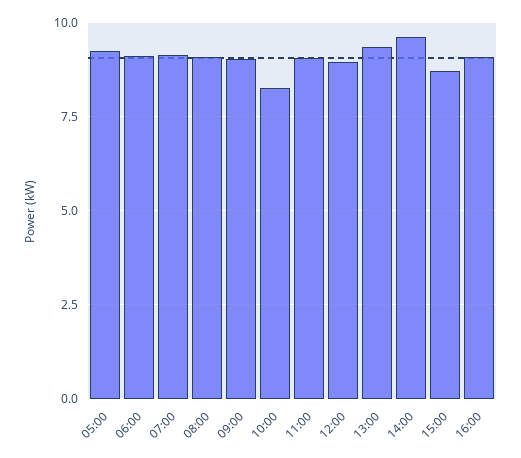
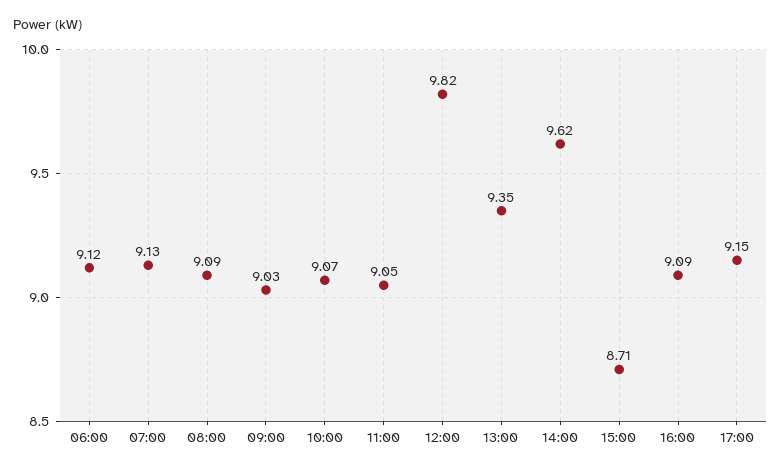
05:00: 9.25 -> none
10:00: 8.25 -> 9.07
12:00: 9 -> 9.82
17:00: none -> 9.15

